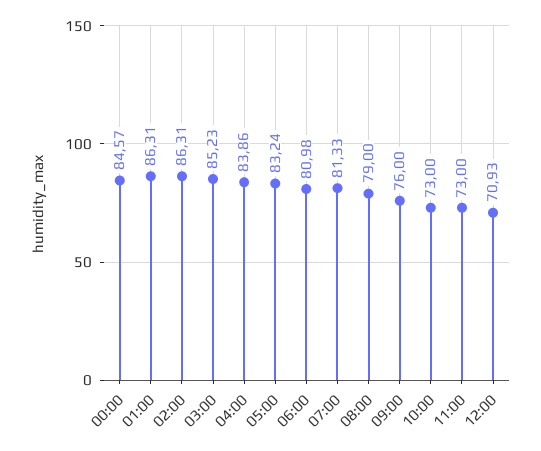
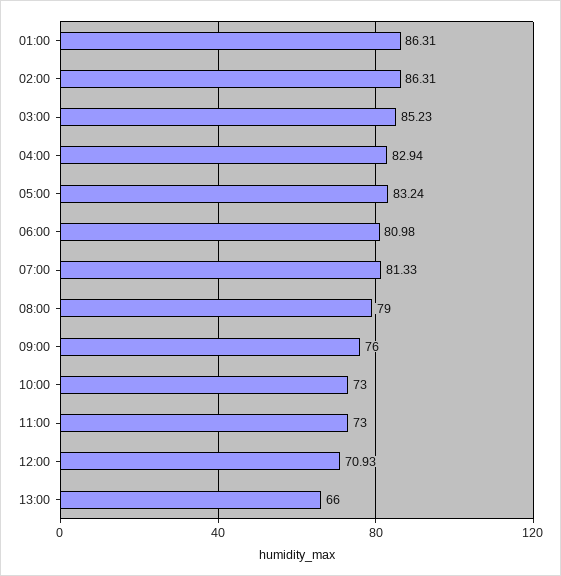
00:00: 84.57 -> none
04:00: 83.86 -> 82.94
13:00: none -> 66

